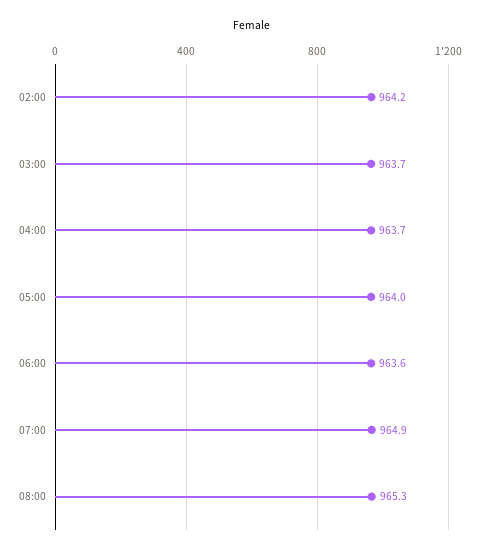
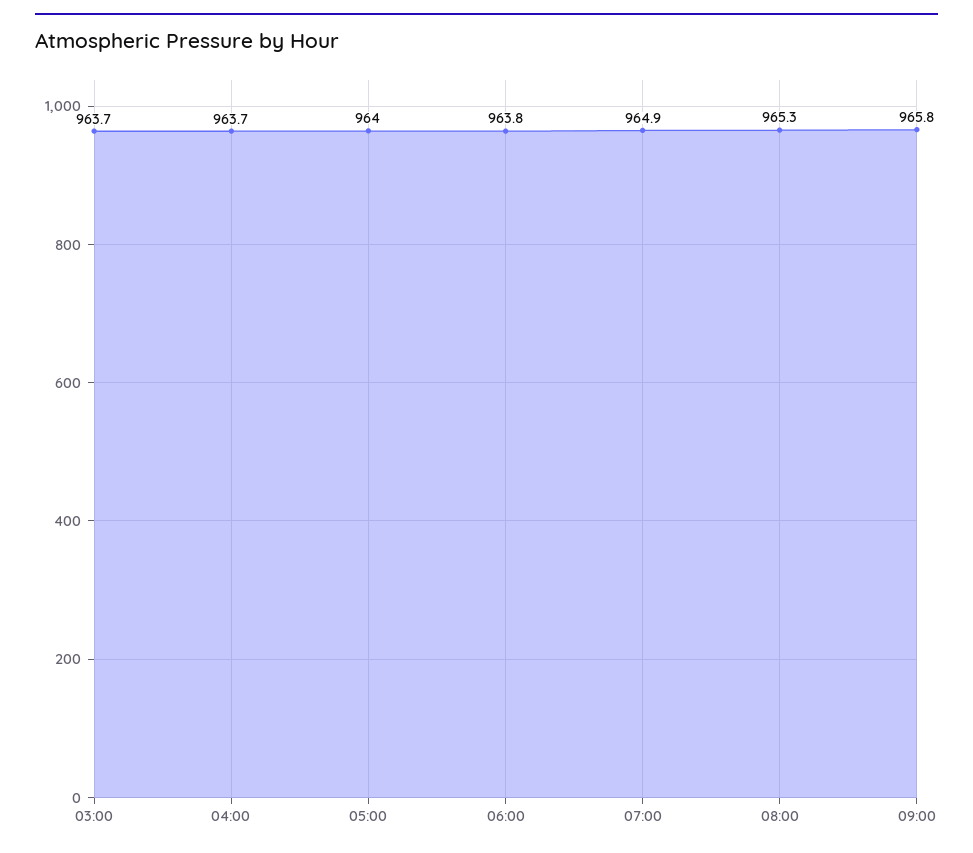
02:00: 964.2 -> none
06:00: 963.6 -> 963.8
09:00: none -> 965.8

